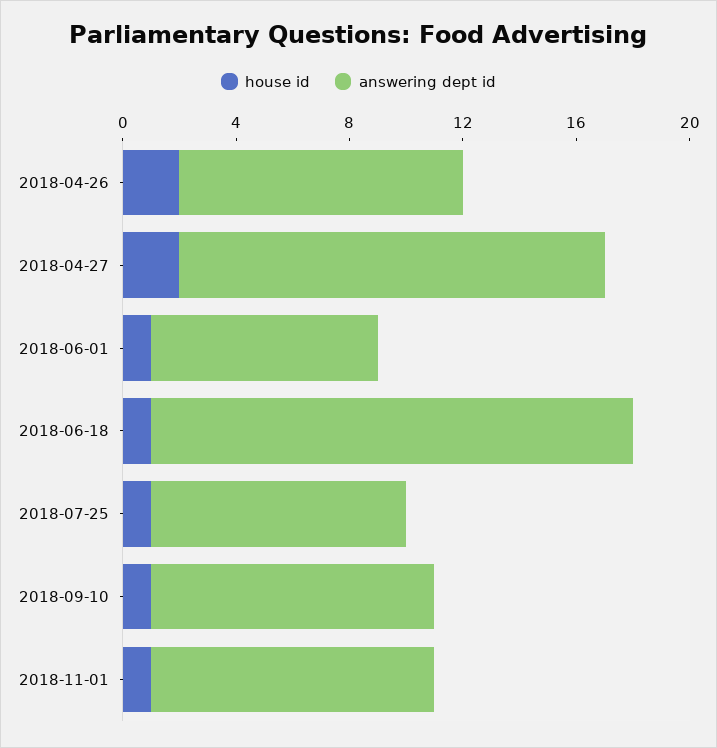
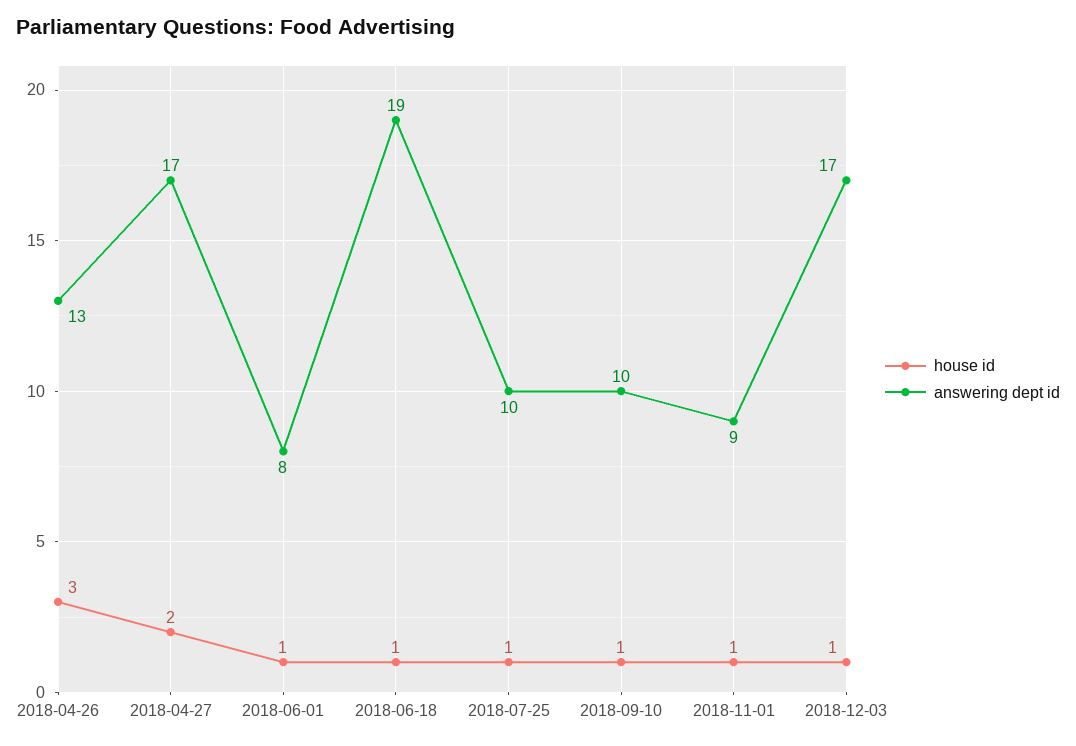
house id, 2018-04-26: 2 -> 3
answering dept id, 2018-04-26: 10 -> 13
answering dept id, 2018-04-27: 15 -> 17
answering dept id, 2018-06-18: 17 -> 19
answering dept id, 2018-07-25: 9 -> 10
answering dept id, 2018-11-01: 10 -> 9
house id, 2018-12-03: none -> 1
answering dept id, 2018-12-03: none -> 17

